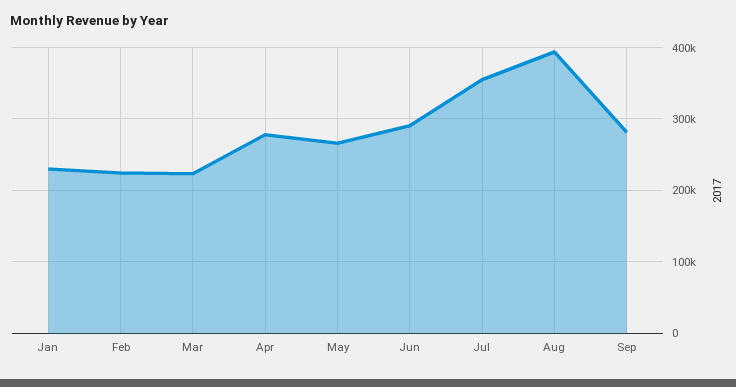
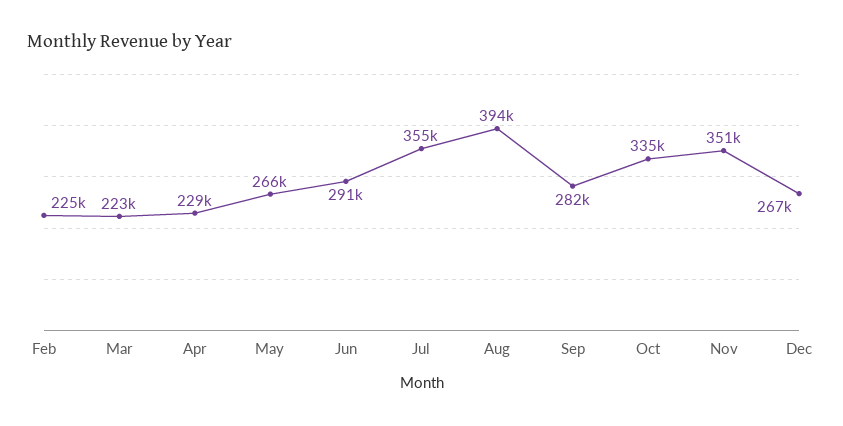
Jan: 230000 -> none
Apr: 280000 -> 229000
Oct: none -> 335000
Nov: none -> 351000
Dec: none -> 267000

